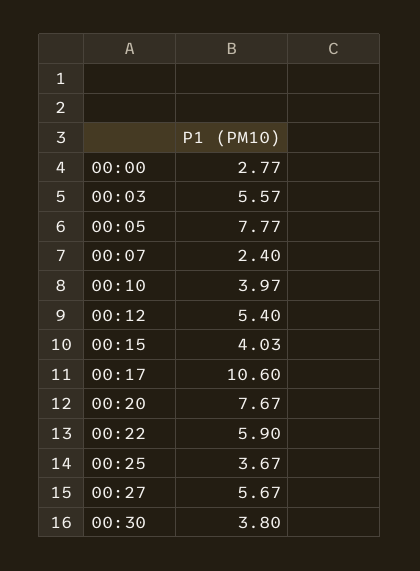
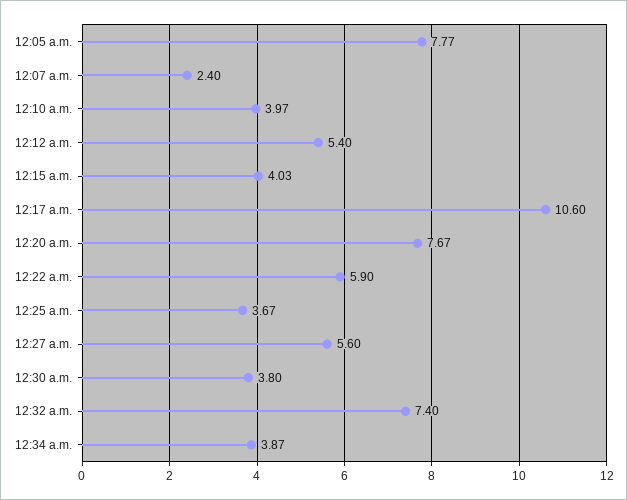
00:00: 2.77 -> none
00:03: 5.57 -> none
00:27: 5.67 -> 5.6
12:32 a.m.: none -> 7.4
12:34 a.m.: none -> 3.87

